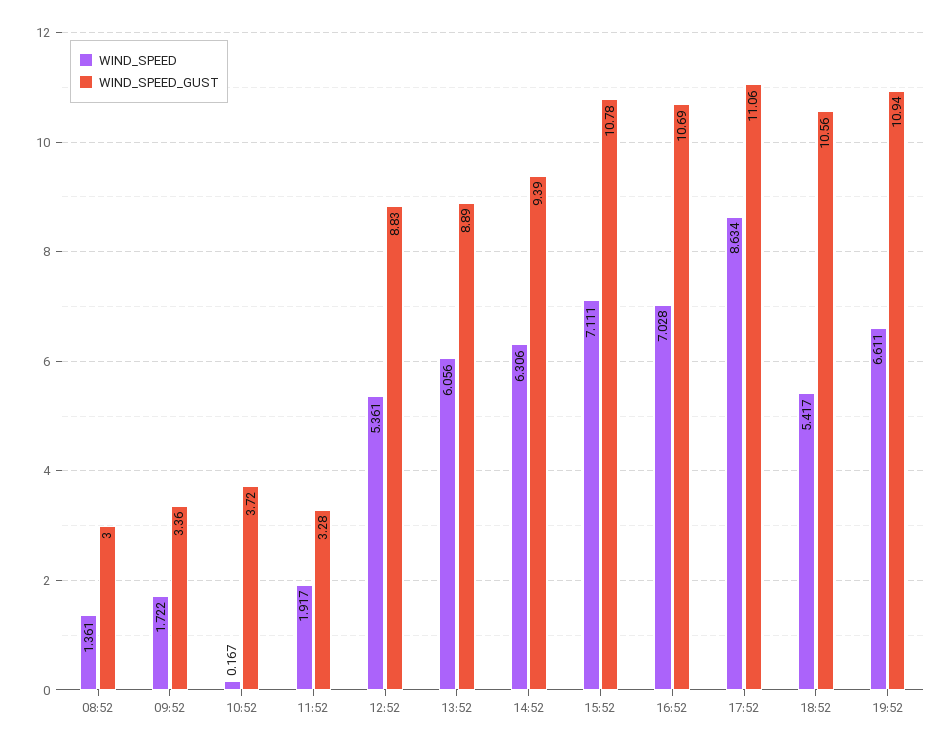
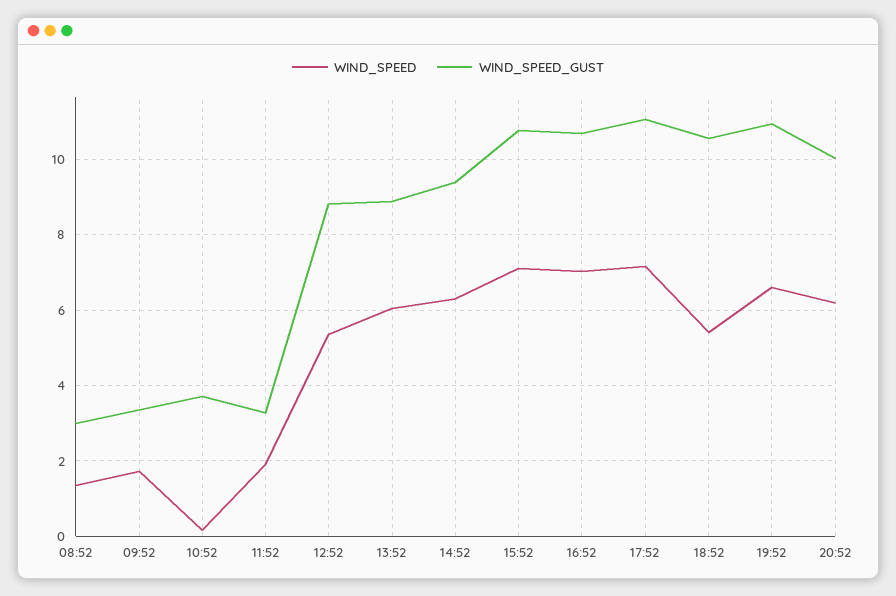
WIND_SPEED, 17:52: 8.634 -> 7.2
WIND_SPEED, 20:52: none -> 6.2
WIND_SPEED_GUST, 20:52: none -> 10

